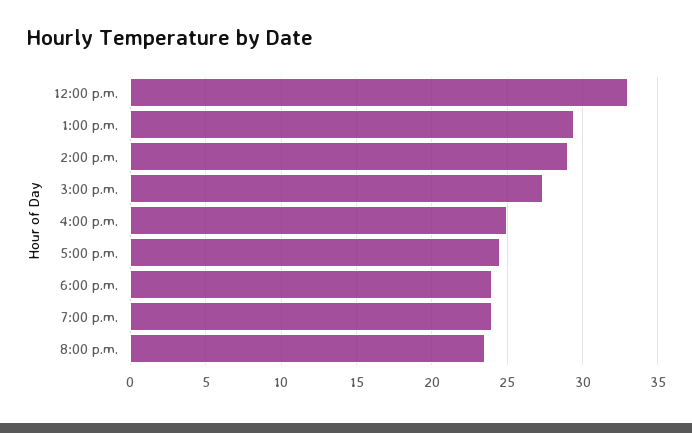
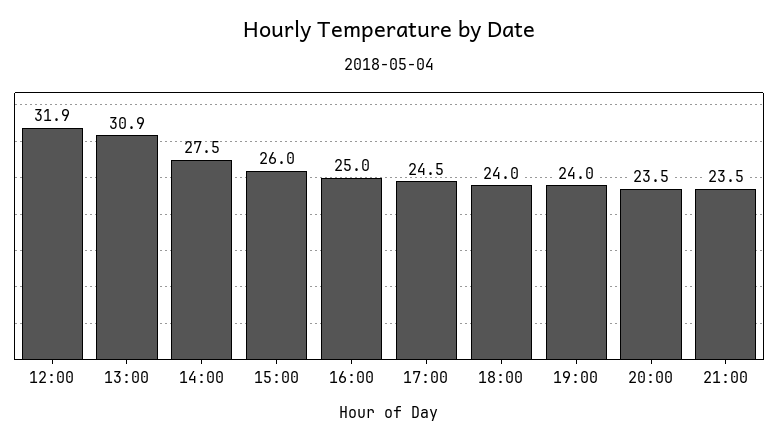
12:00 p.m.: 33 -> 31.9
1:00 p.m.: 29.5 -> 30.9
2:00 p.m.: 29 -> 27.5
3:00 p.m.: 27.5 -> 26
21:00: none -> 23.5

